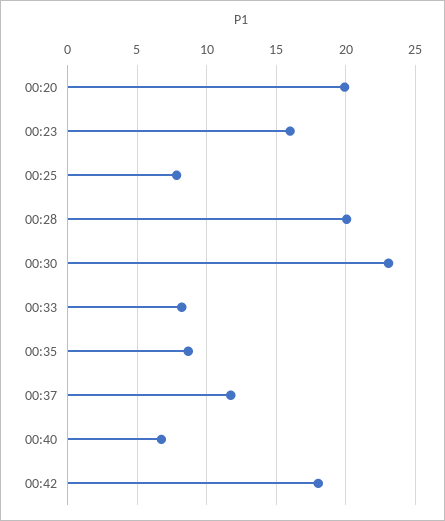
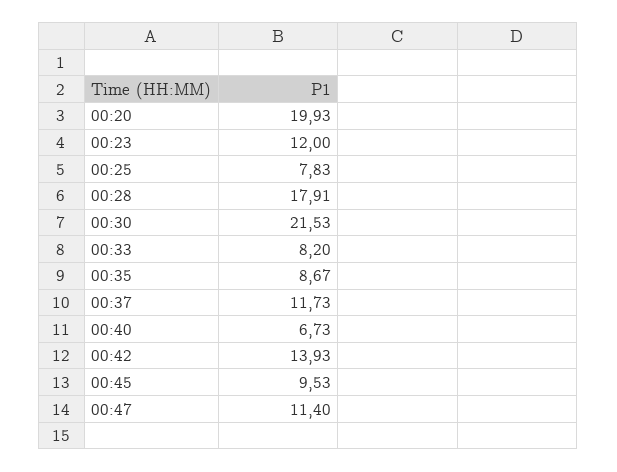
00:23: 16 -> 12
00:28: 20 -> 17.91
00:30: 23 -> 21.53
00:42: 18 -> 13.93
00:45: none -> 9.53
00:47: none -> 11.4

